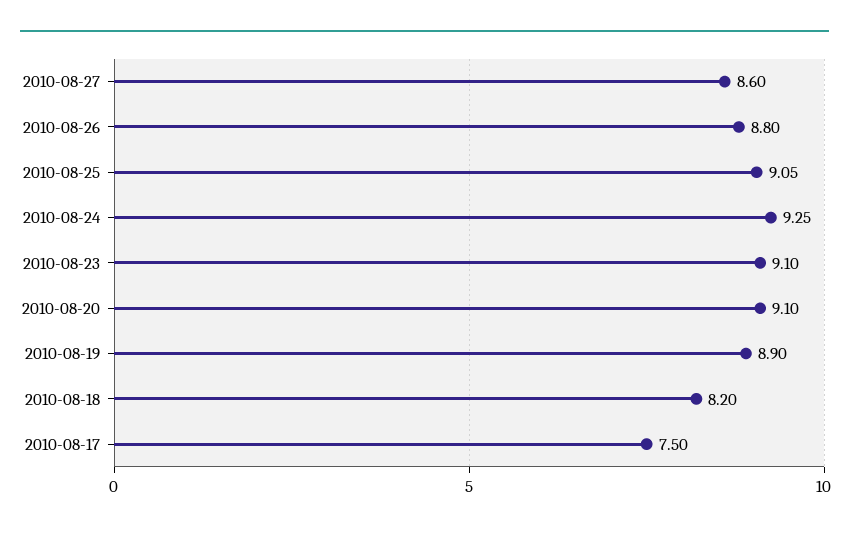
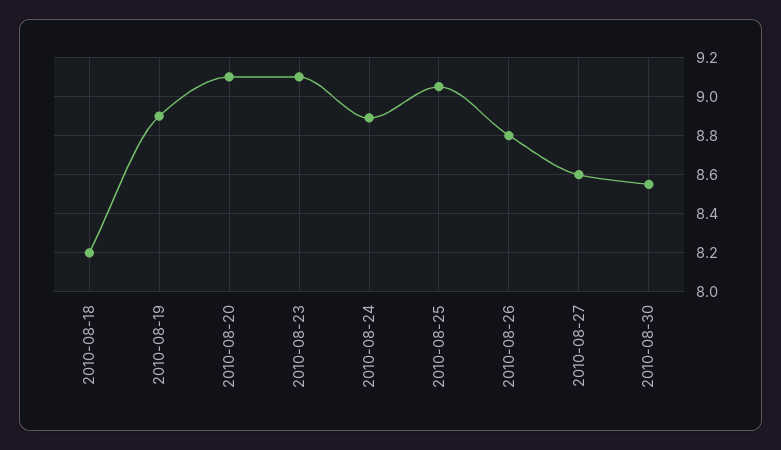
2010-08-24: 9.25 -> 8.9
2010-08-17: 7.5 -> none
2010-08-30: none -> 8.55

